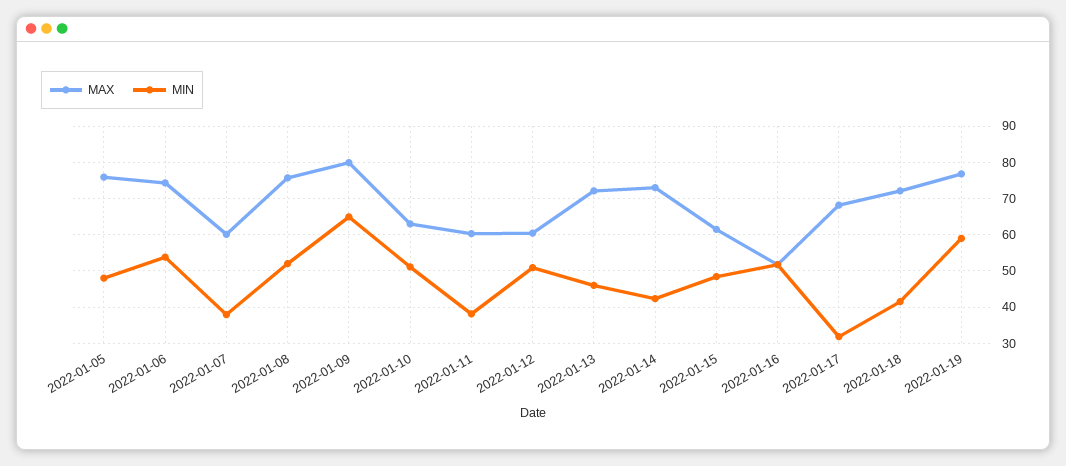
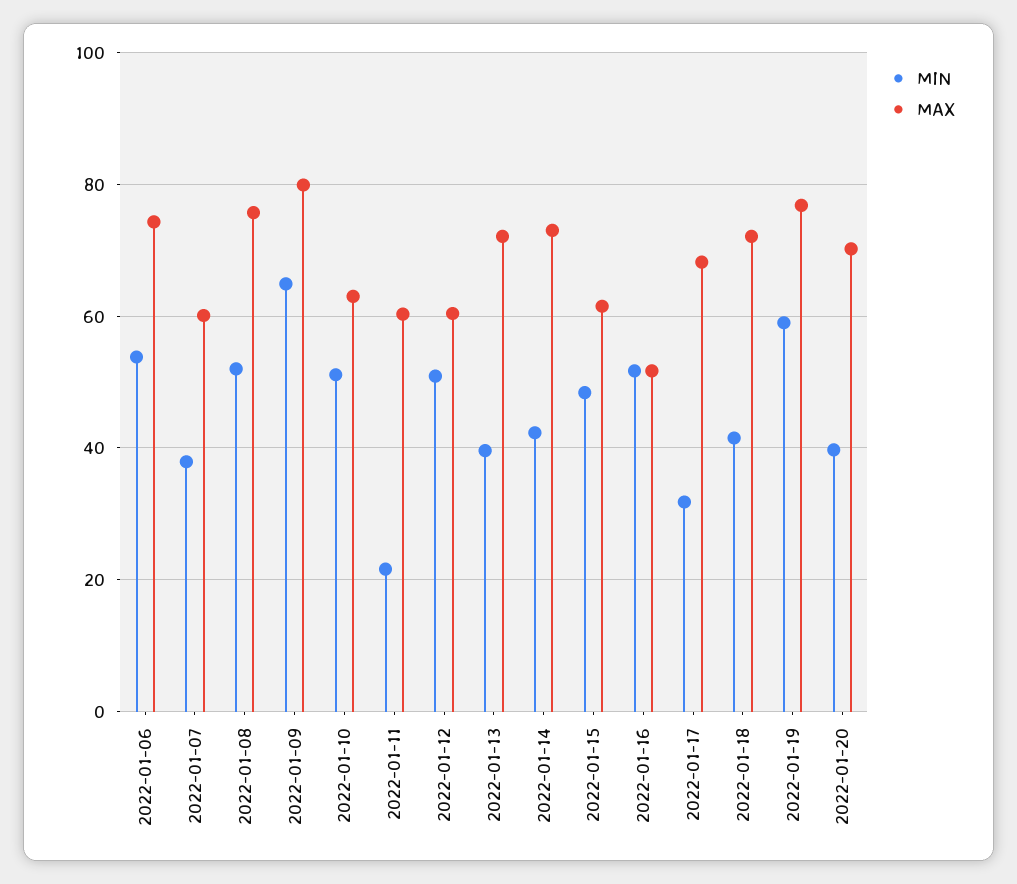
MAX, 2022-01-05: 76 -> none
MIN, 2022-01-05: 48 -> none
MIN, 2022-01-11: 38 -> 22
MIN, 2022-01-13: 46 -> 40
MIN, 2022-01-20: none -> 40
MAX, 2022-01-20: none -> 70

